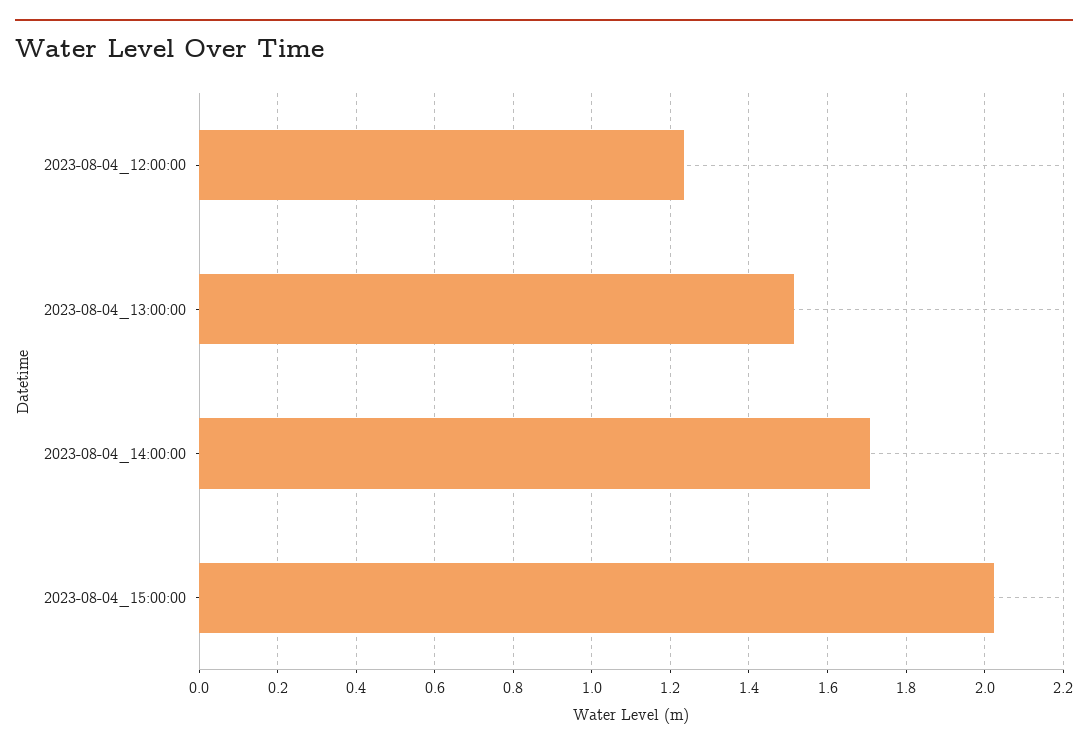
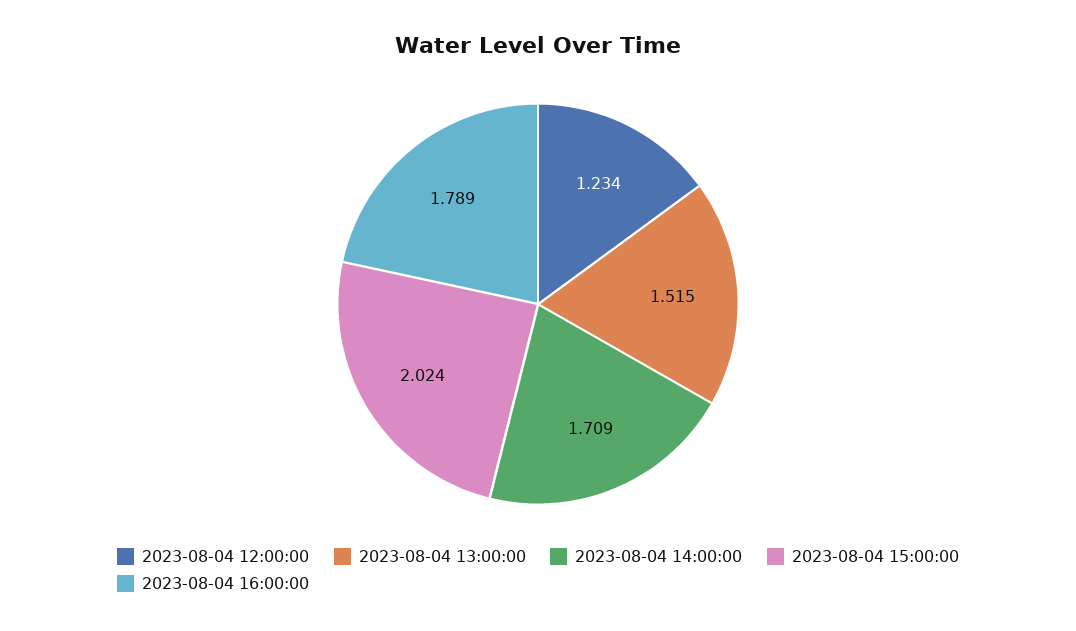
2023-08-04 16:00:00: none -> 1.789

